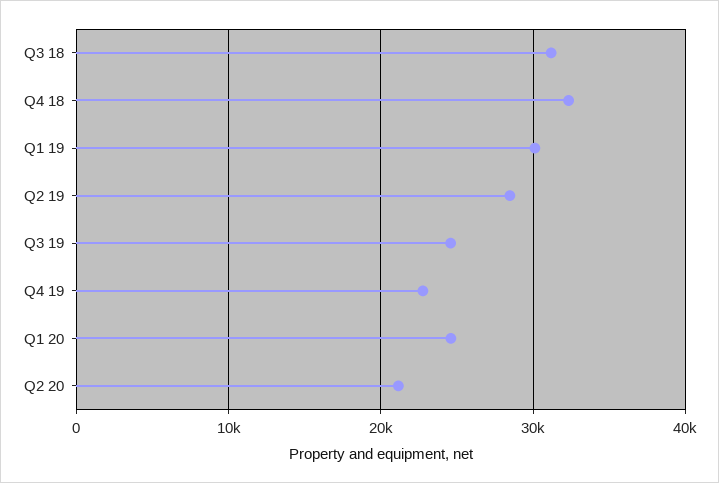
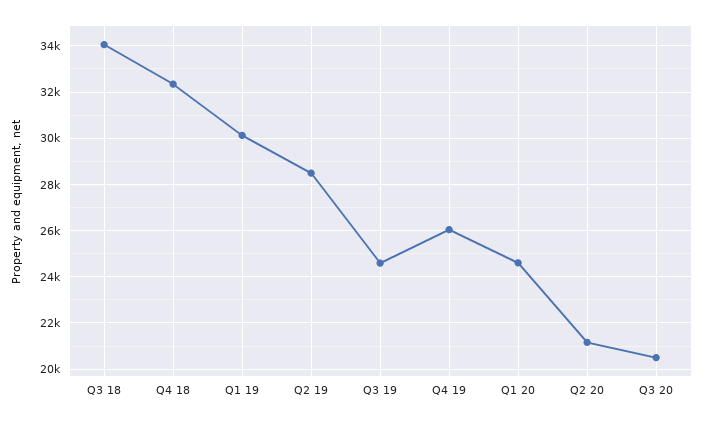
Q3 18: 31000 -> 34000
Q4 19: 23000 -> 26000
Q3 20: none -> 20500

